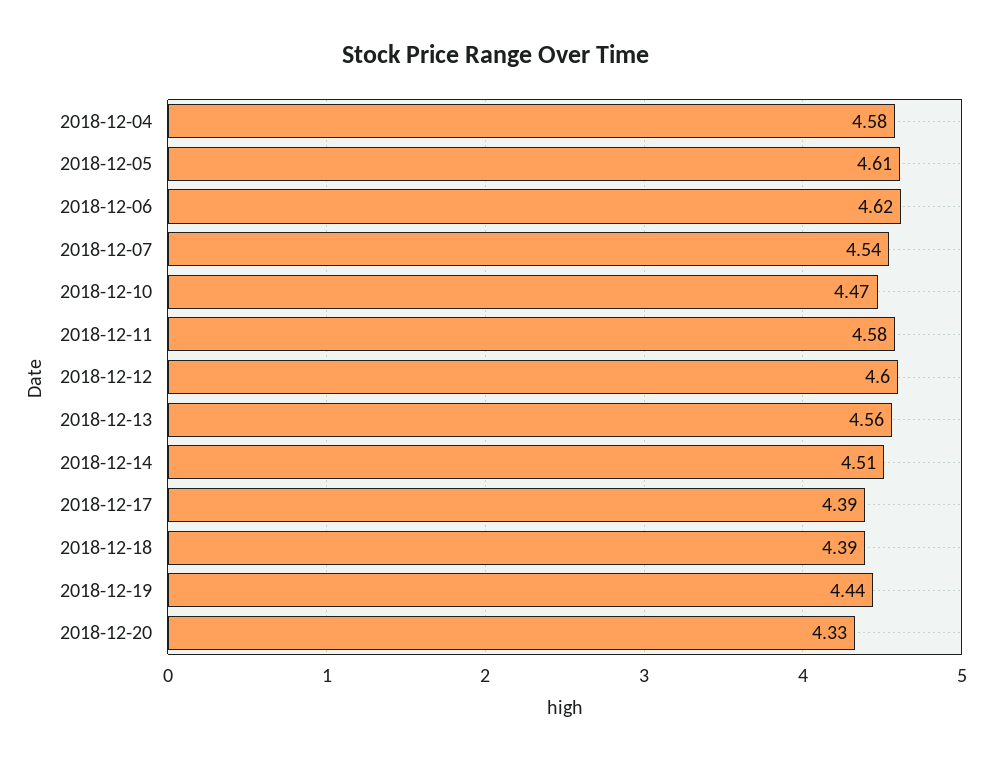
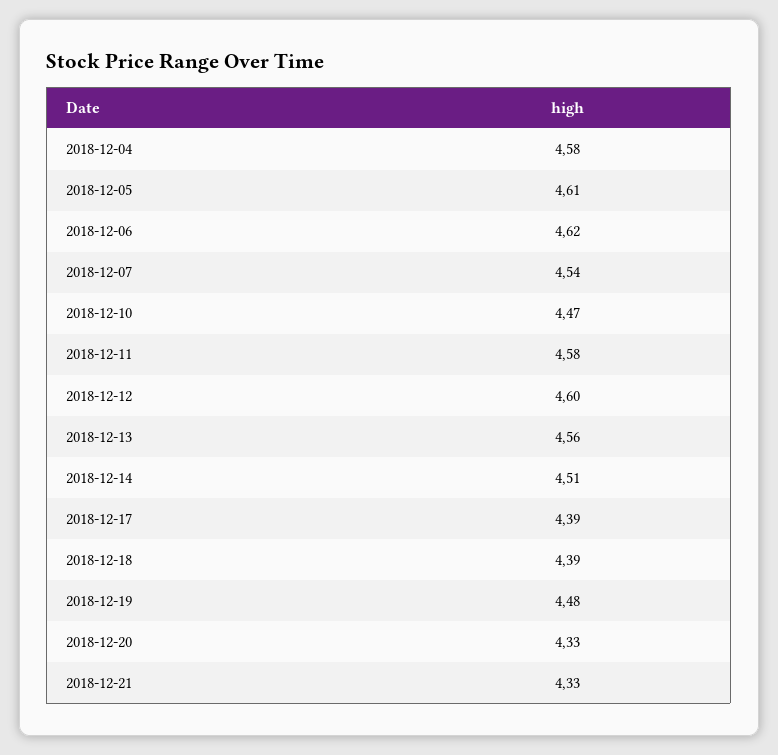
2018-12-19: 4.44 -> 4.48
2018-12-21: none -> 4.33

